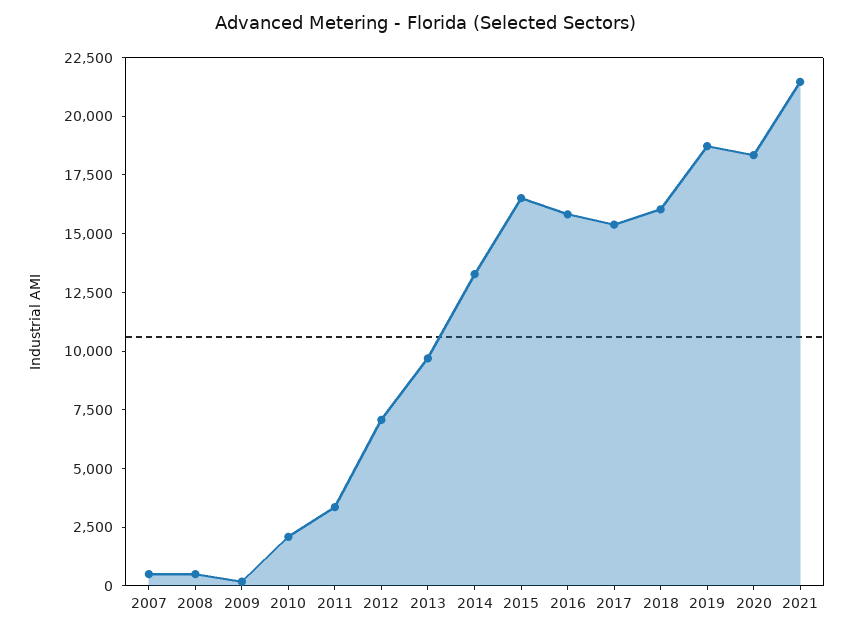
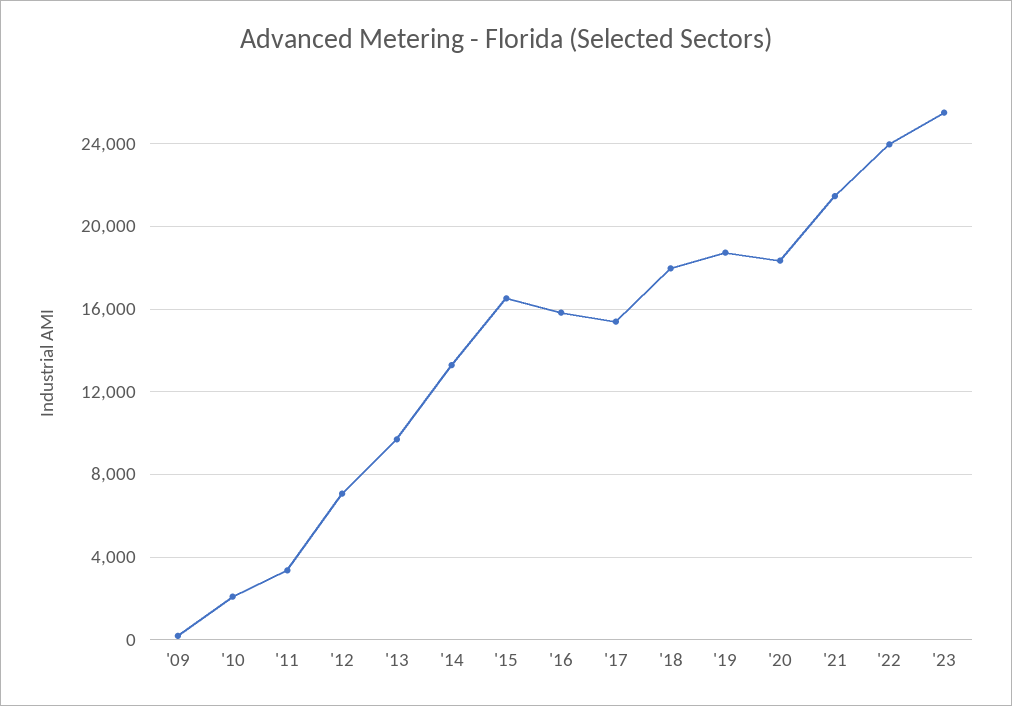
2007: 500 -> none
2008: 500 -> none
2018: 16000 -> 18000
'22: none -> 24000
'23: none -> 25500

